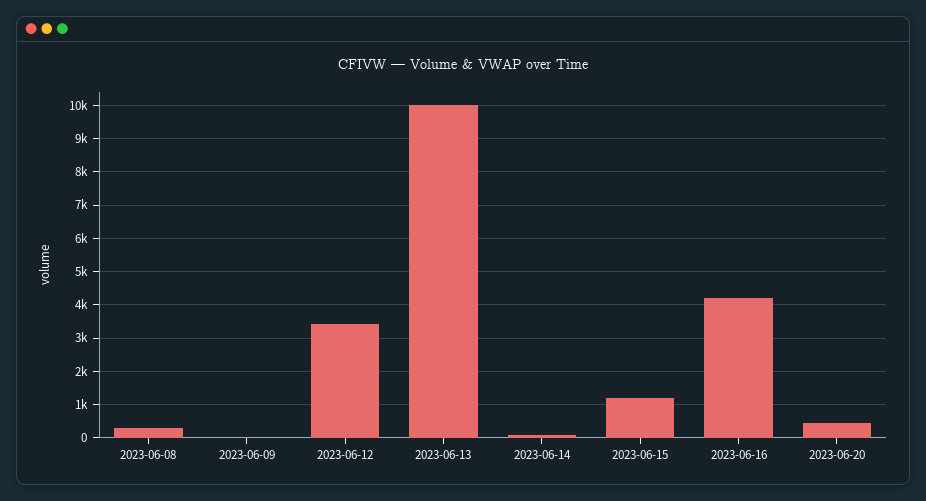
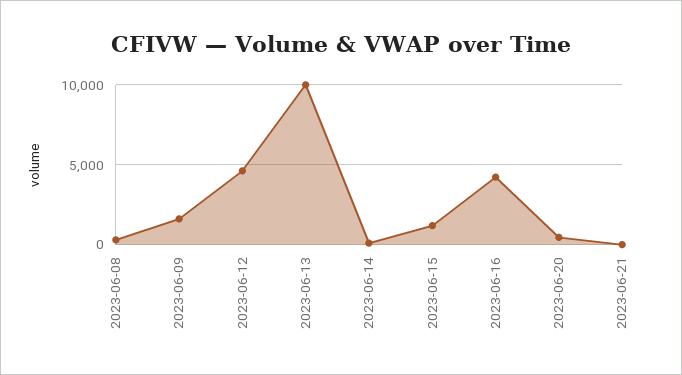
2023-06-09: 0 -> 1500
2023-06-12: 3400 -> 4500
2023-06-21: none -> 0

